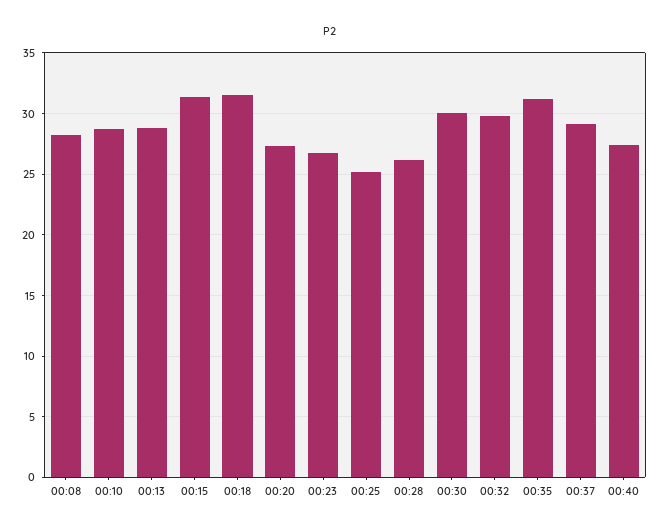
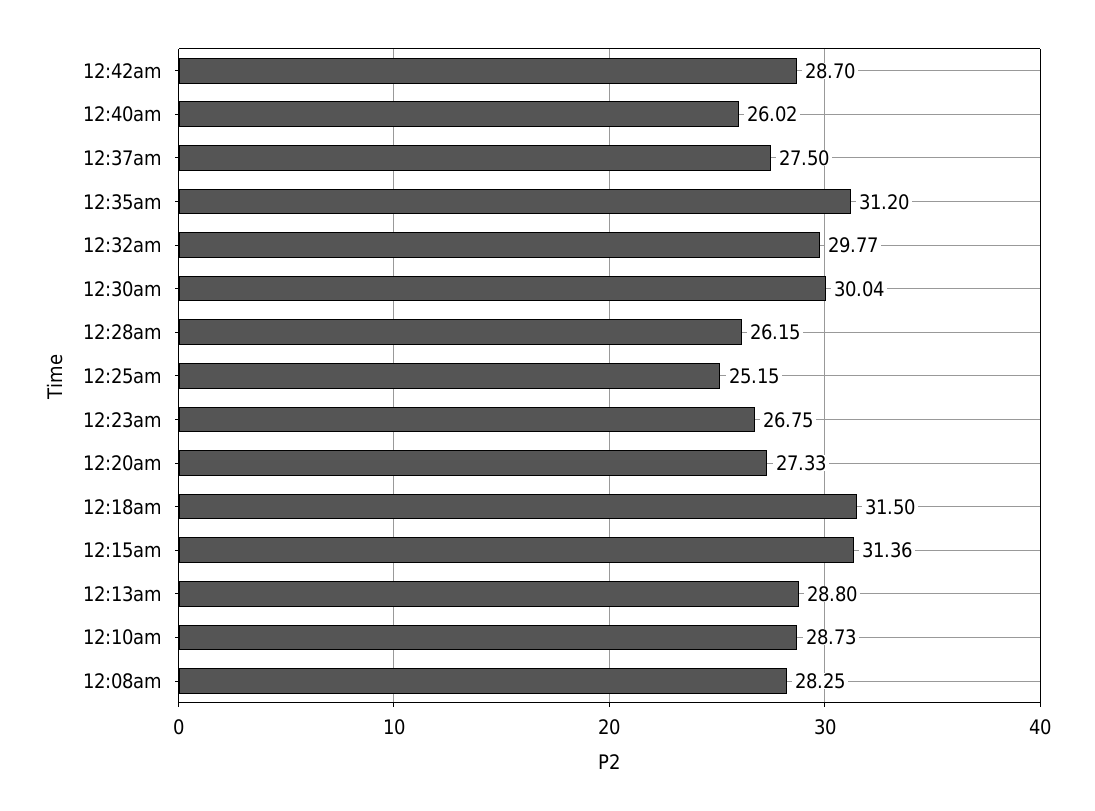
00:37: 29 -> 27.5
00:40: 27.5 -> 26.02
12:42am: none -> 28.7

